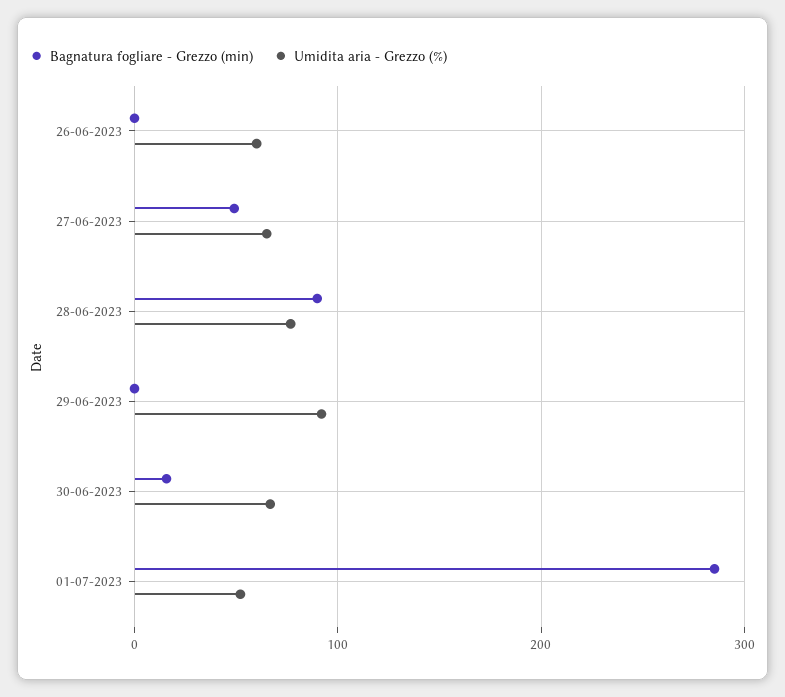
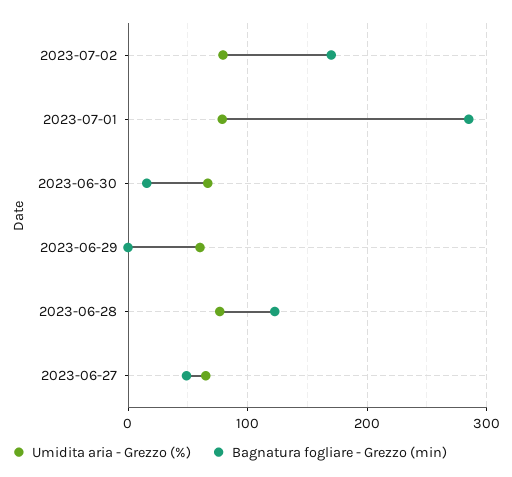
Bagnatura fogliare - Grezzo (min), 26-06-2023: 0 -> none
Umidita aria - Grezzo (%), 26-06-2023: 60 -> none
Bagnatura fogliare - Grezzo (min), 28-06-2023: 90 -> 120
Umidita aria - Grezzo (%), 29-06-2023: 90 -> 60
Umidita aria - Grezzo (%), 01-07-2023: 50 -> 80
Umidita aria - Grezzo (%), 2023-07-02: none -> 80
Bagnatura fogliare - Grezzo (min), 2023-07-02: none -> 170

